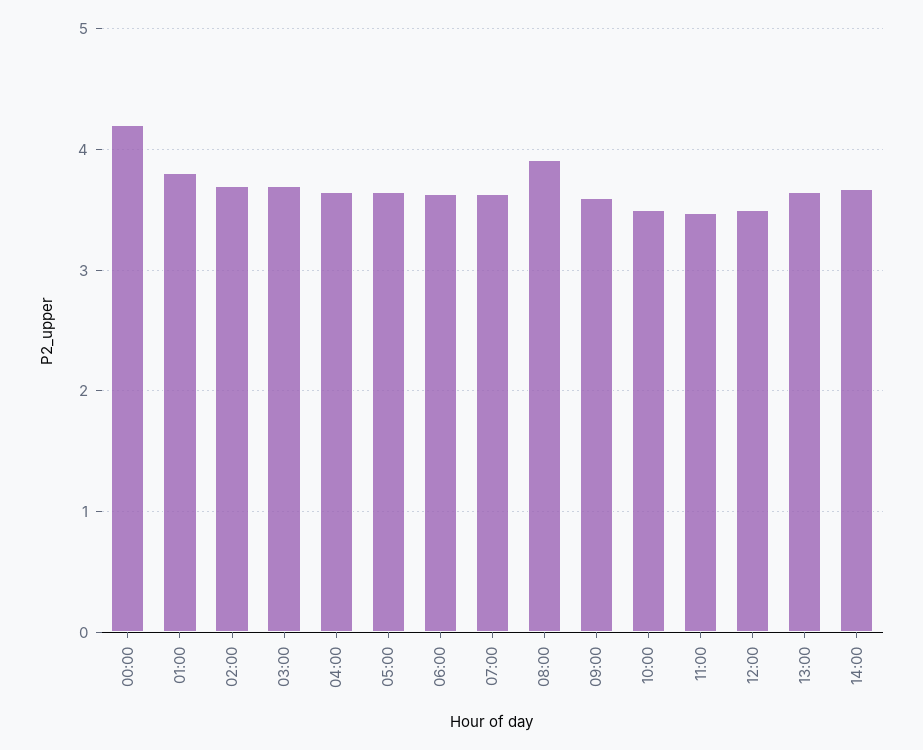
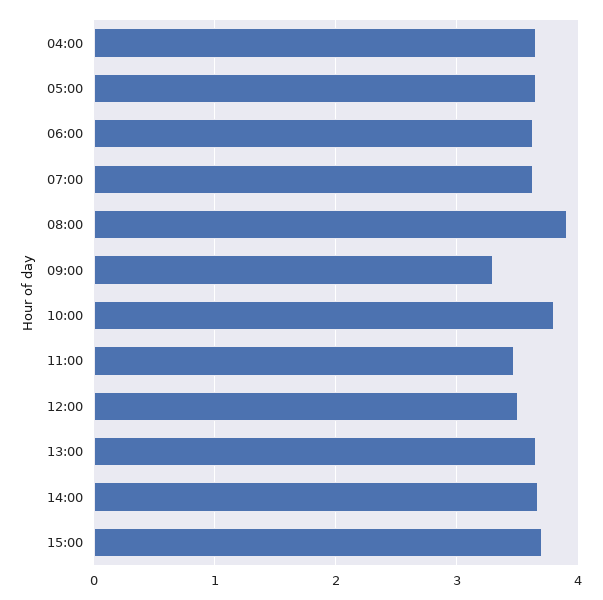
00:00: 4.2 -> none
01:00: 3.8 -> none
02:00: 3.7 -> none
03:00: 3.7 -> none
09:00: 3.6 -> 3.3
10:00: 3.5 -> 3.8
15:00: none -> 3.7

